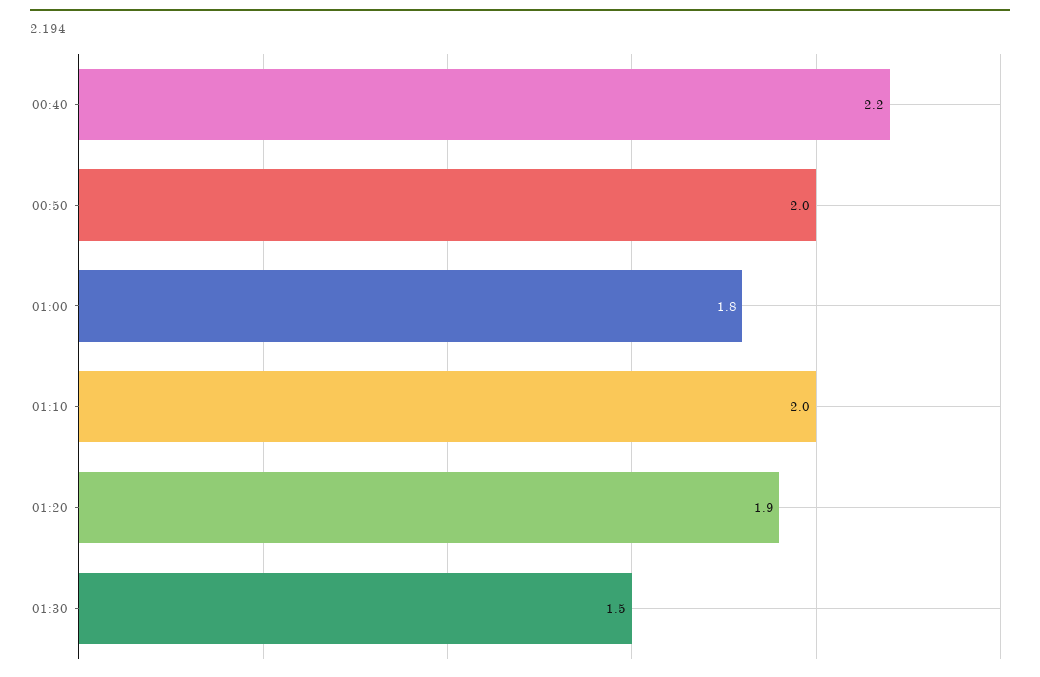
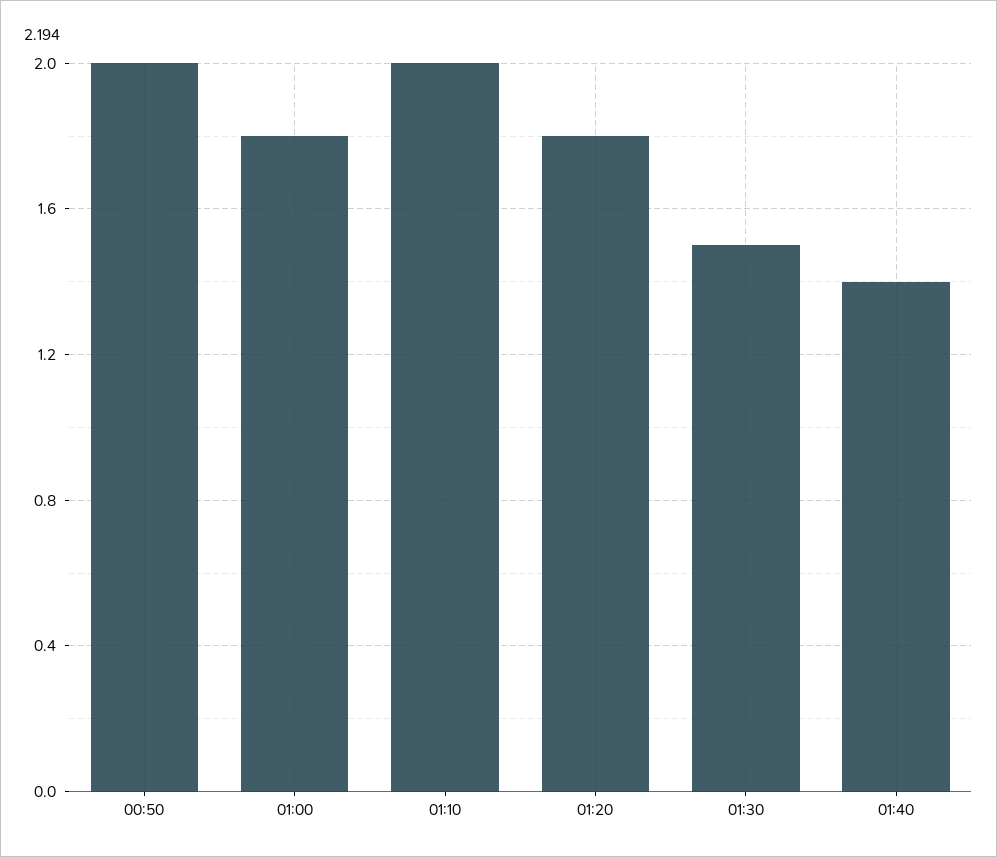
00:40: 2.2 -> none
01:20: 1.9 -> 1.8
01:40: none -> 1.4

